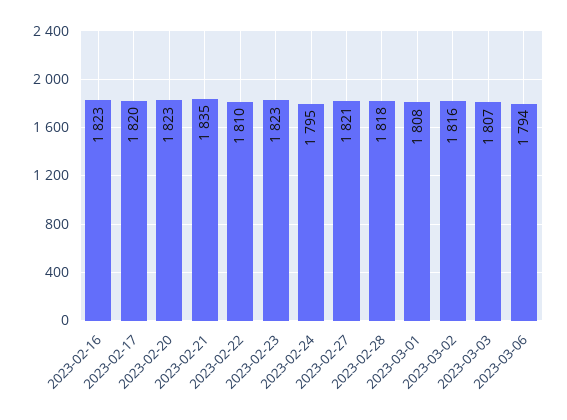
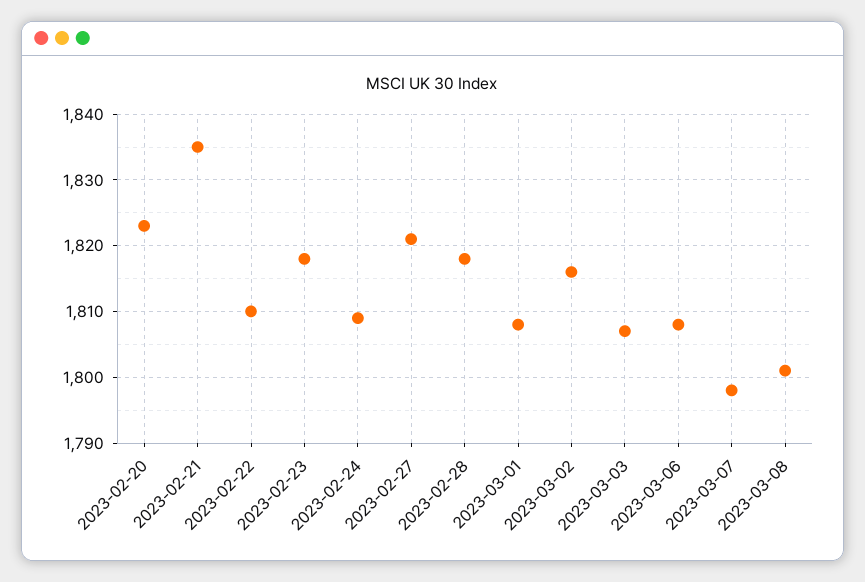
2023-02-16: 1823 -> none
2023-02-17: 1820 -> none
2023-02-23: 1823 -> 1818
2023-02-24: 1795 -> 1809
2023-03-06: 1794 -> 1808
2023-03-07: none -> 1798
2023-03-08: none -> 1801

